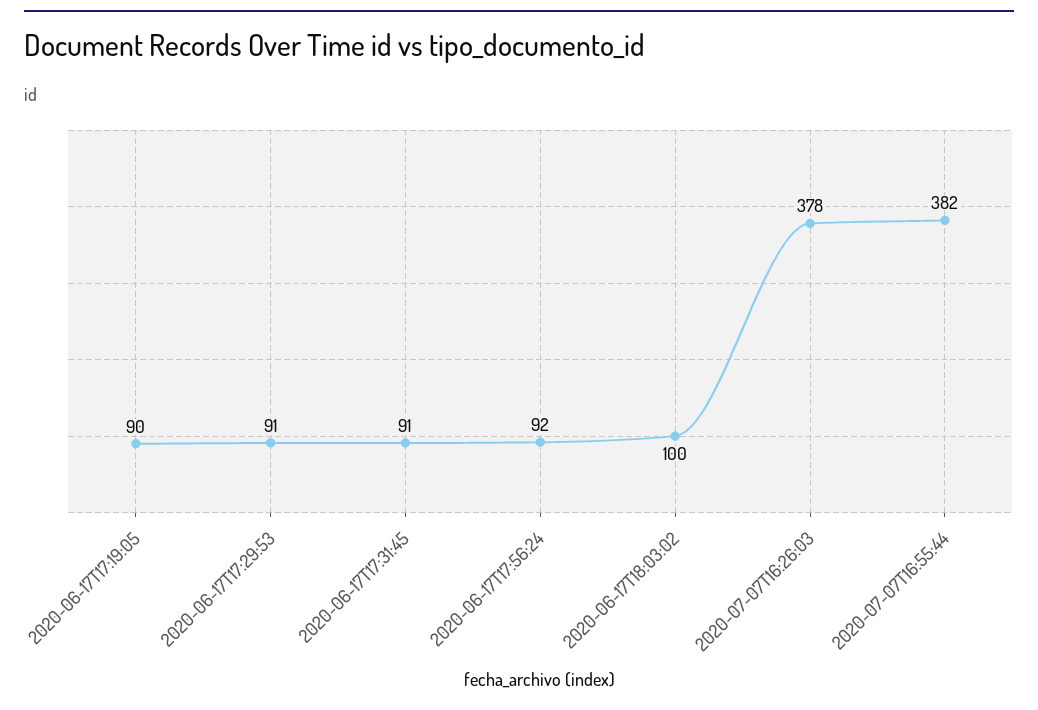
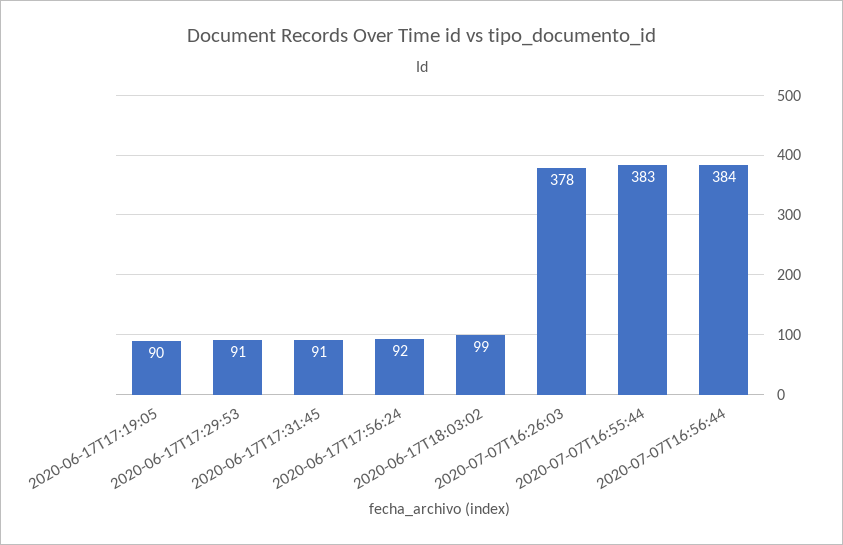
2020-06-17T18:03:02: 100 -> 99
2020-07-07T16:55:44: 382 -> 383
2020-07-07T16:56:44: none -> 384

